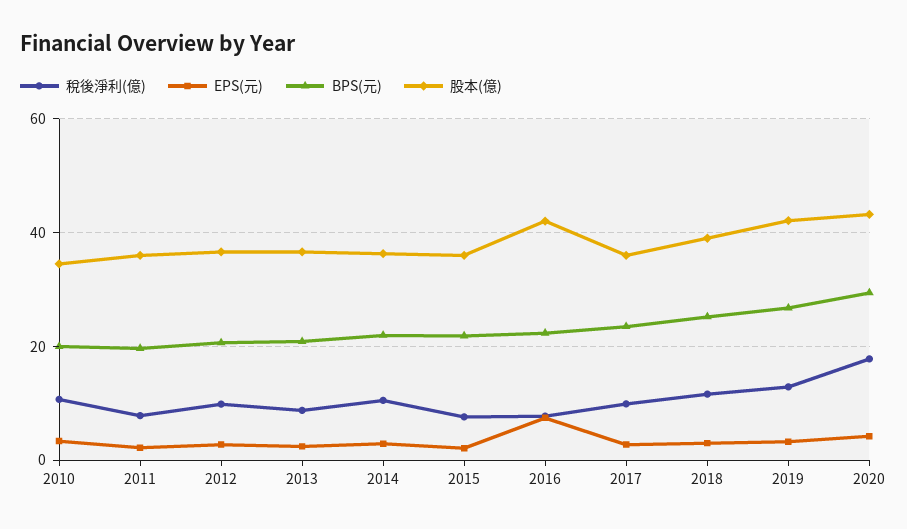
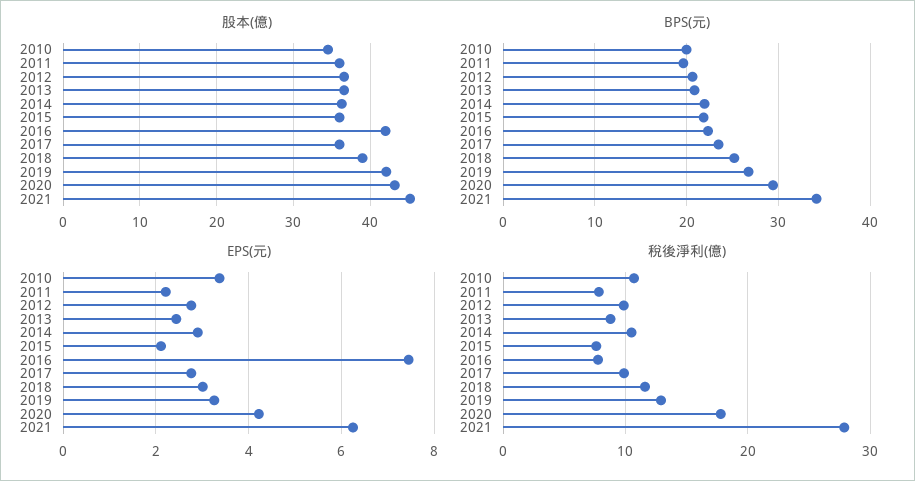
股本(億), 2021: none -> 45
BPS(元), 2021: none -> 34
EPS(元), 2021: none -> 6.2
稅後淨利(億), 2021: none -> 28

